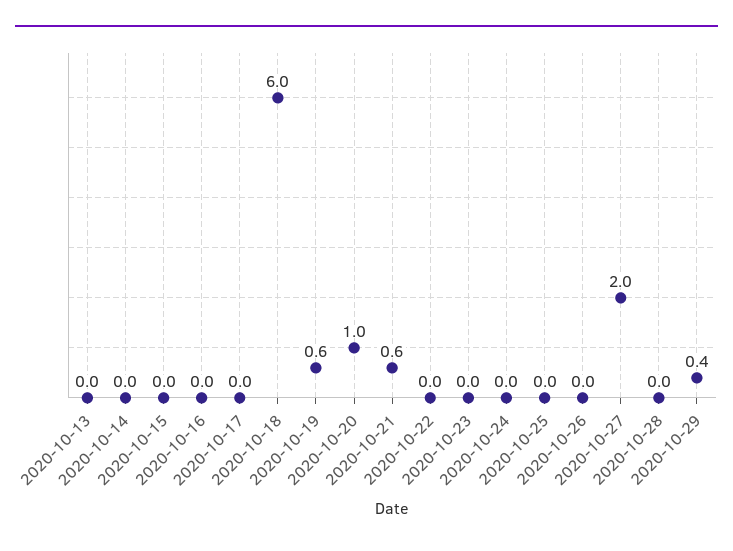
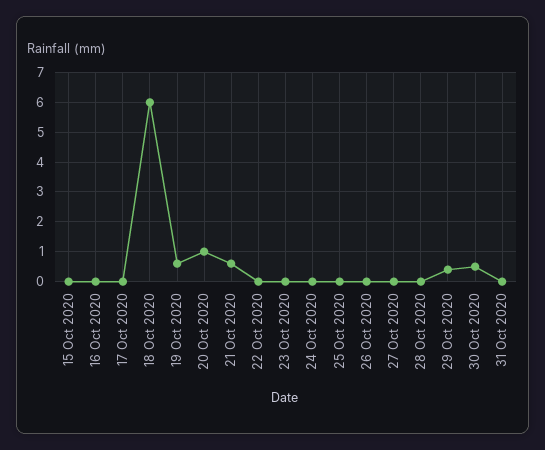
2020-10-13: 0 -> none
2020-10-14: 0 -> none
2020-10-27: 2 -> 0
30 Oct 2020: none -> 0.5
31 Oct 2020: none -> 0

